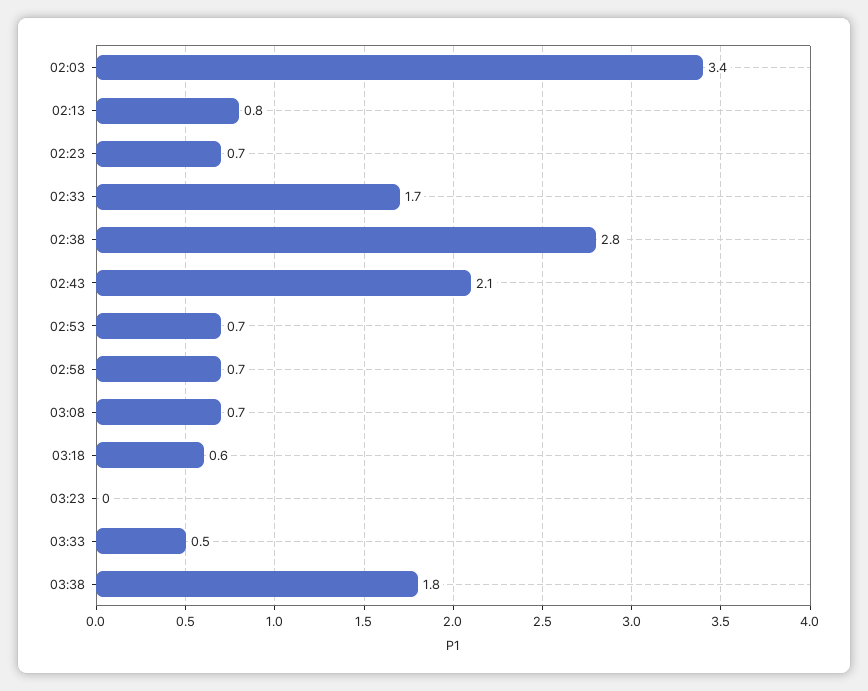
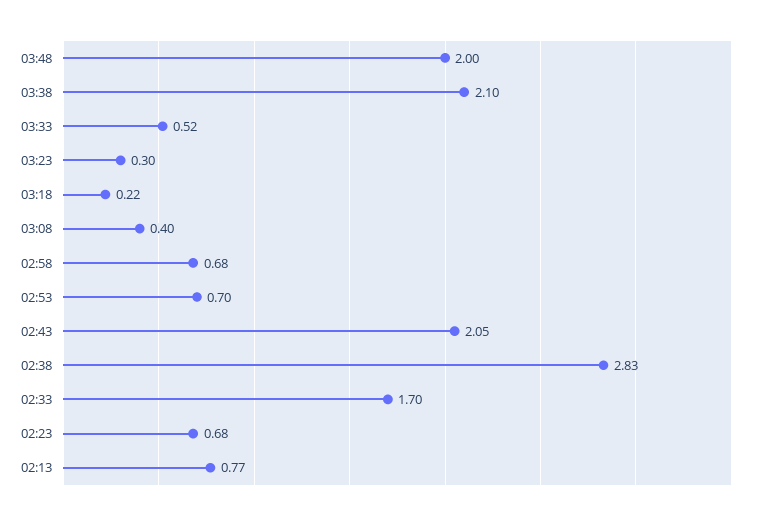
02:03: 3.4 -> none
03:08: 0.7 -> 0.4
03:18: 0.6 -> 0.22
03:23: 0 -> 0.3
03:38: 1.8 -> 2.1
03:48: none -> 2

